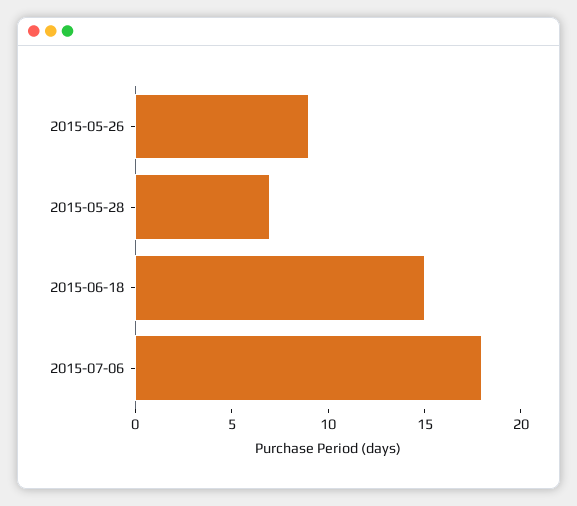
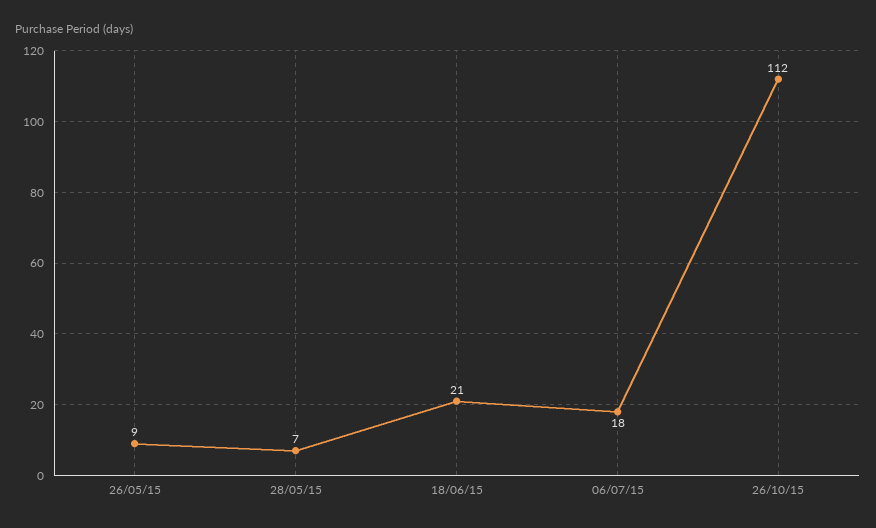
2015-06-18: 15 -> 21
26/10/15: none -> 112

